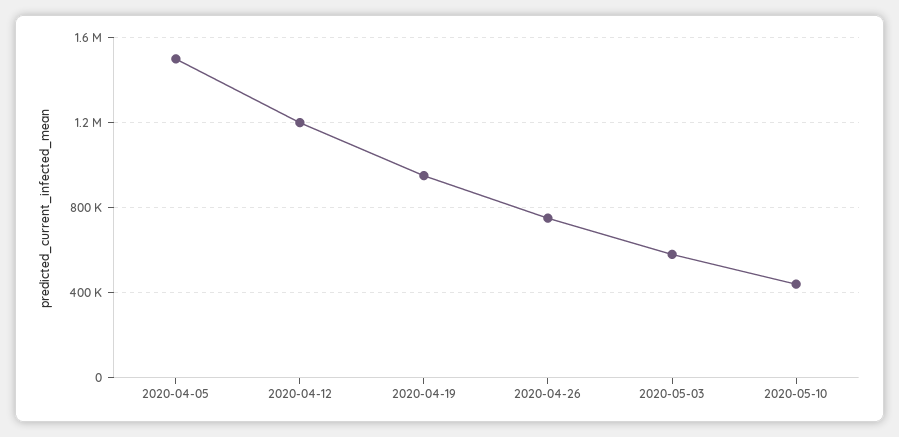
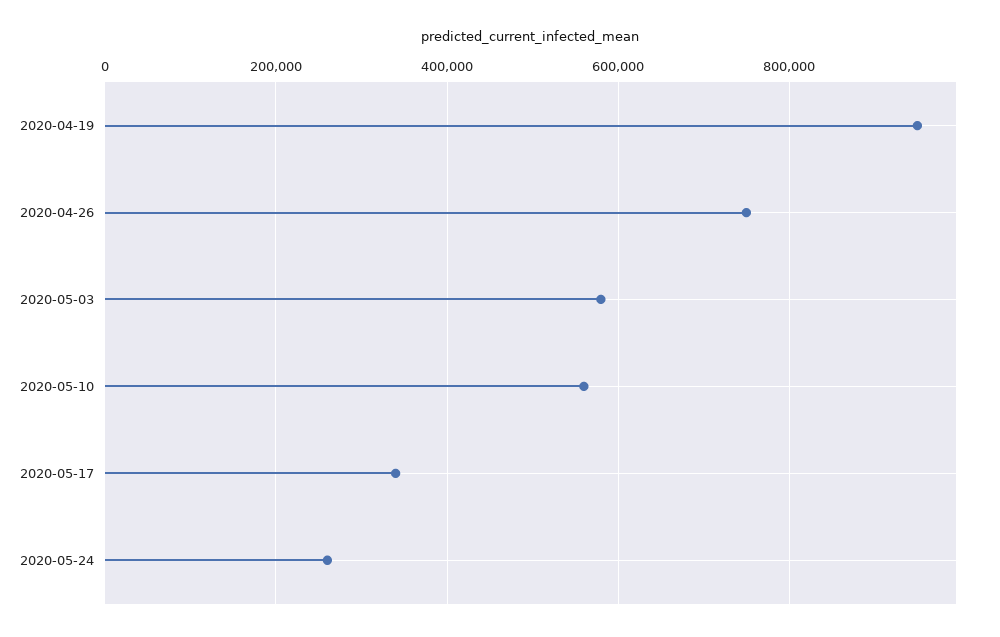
2020-04-05: 1500000 -> none
2020-04-12: 1200000 -> none
2020-05-10: 450000 -> 560000
2020-05-17: none -> 340000
2020-05-24: none -> 260000

